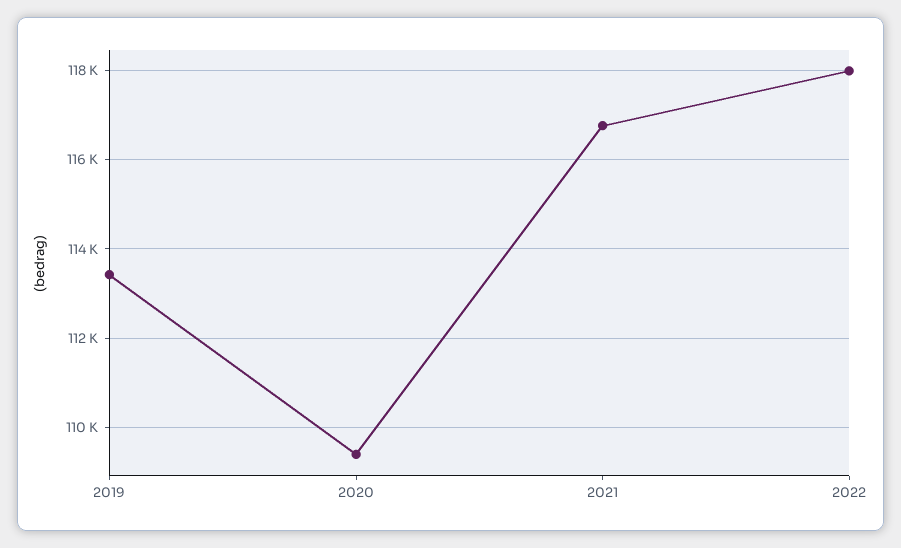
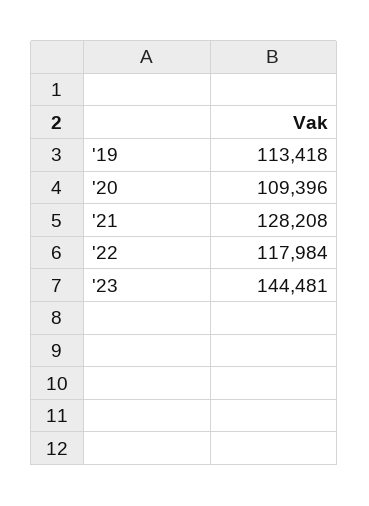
2021: 116800 -> 128208
'23: none -> 144481

